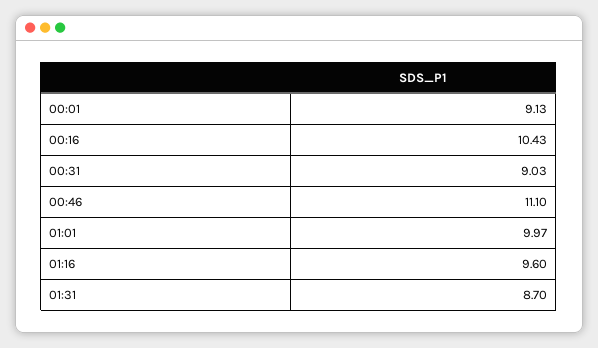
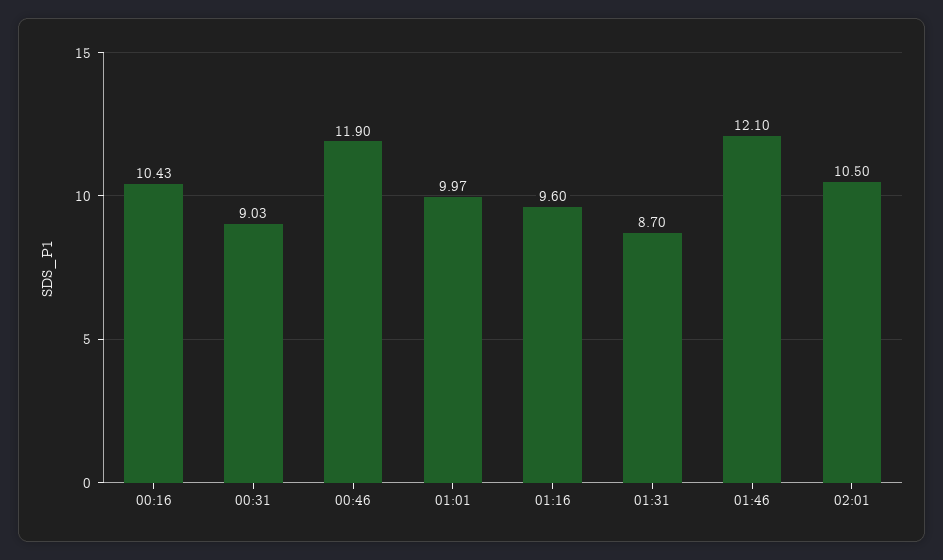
00:01: 9.13 -> none
00:46: 11.1 -> 11.9
01:46: none -> 12.1
02:01: none -> 10.5

